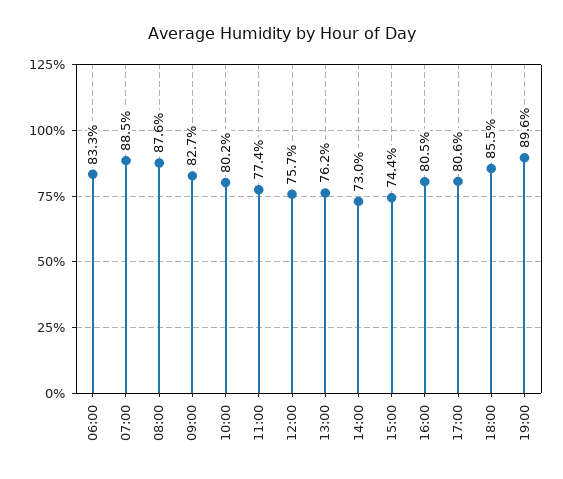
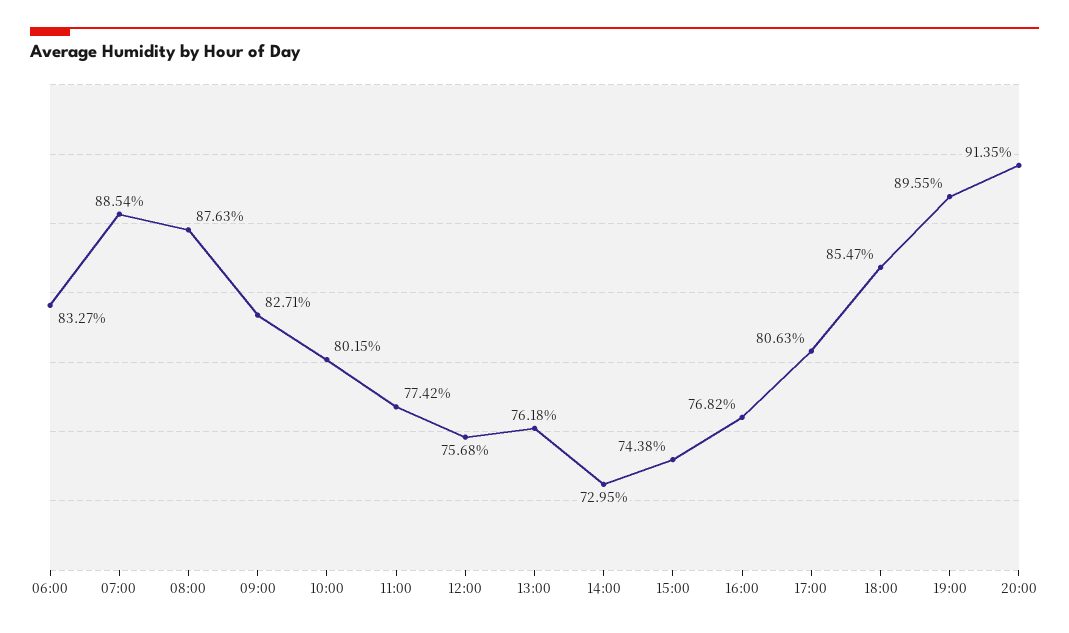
16:00: 80.5 -> 76.82
20:00: none -> 91.35

